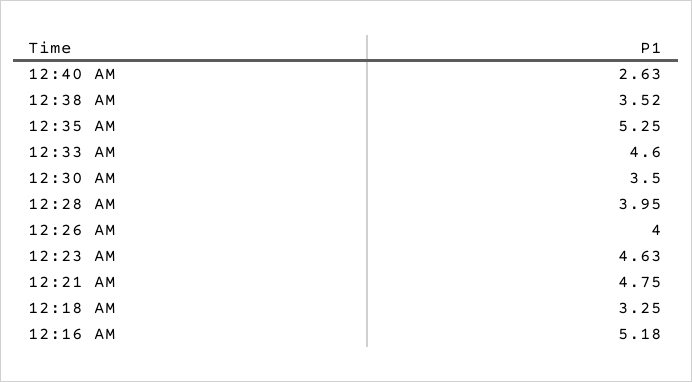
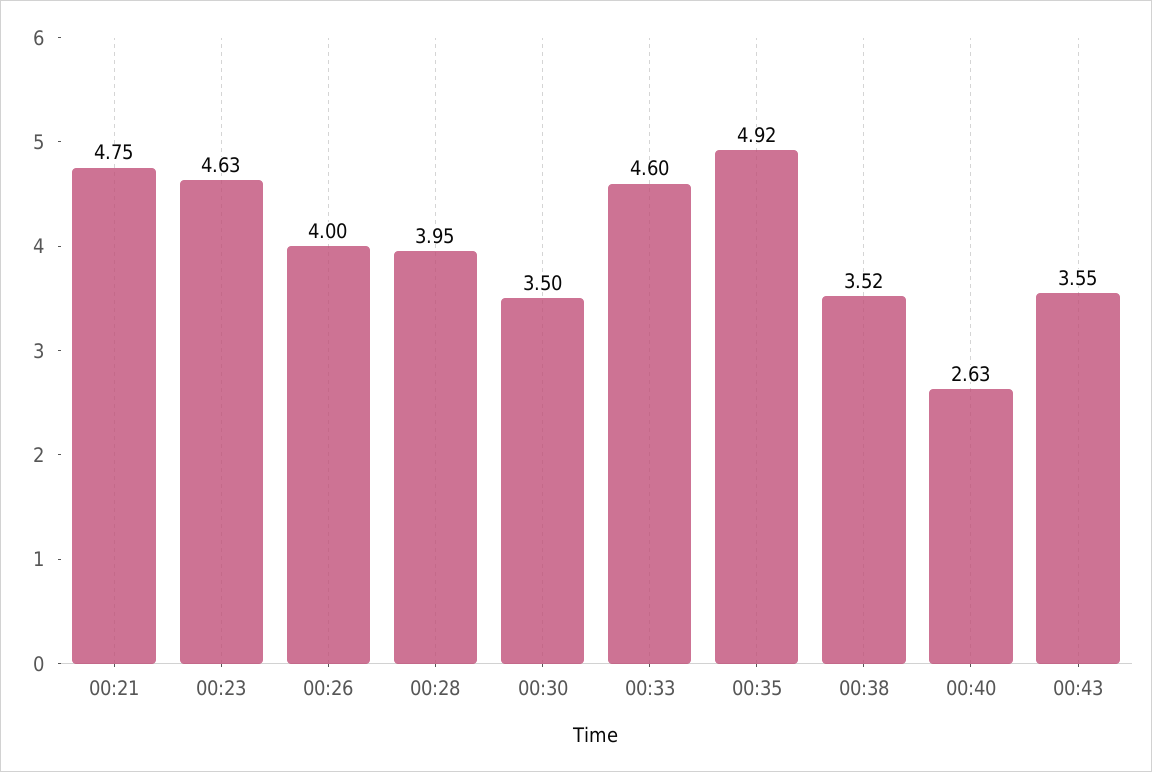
12:35 AM: 5.25 -> 4.92
12:18 AM: 3.25 -> none
12:16 AM: 5.18 -> none
00:43: none -> 3.55

